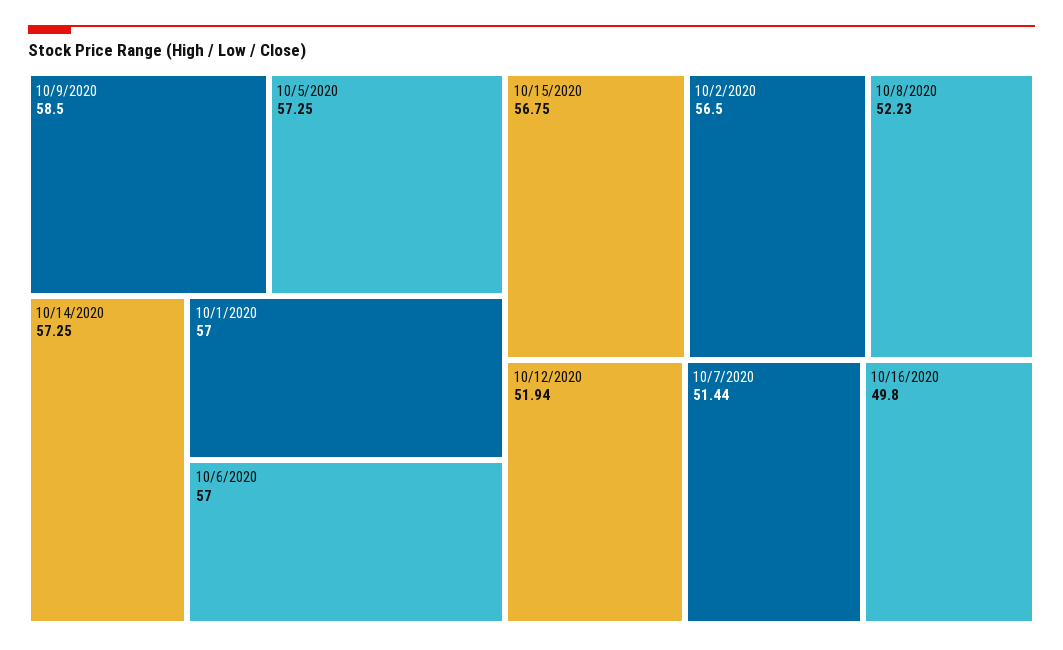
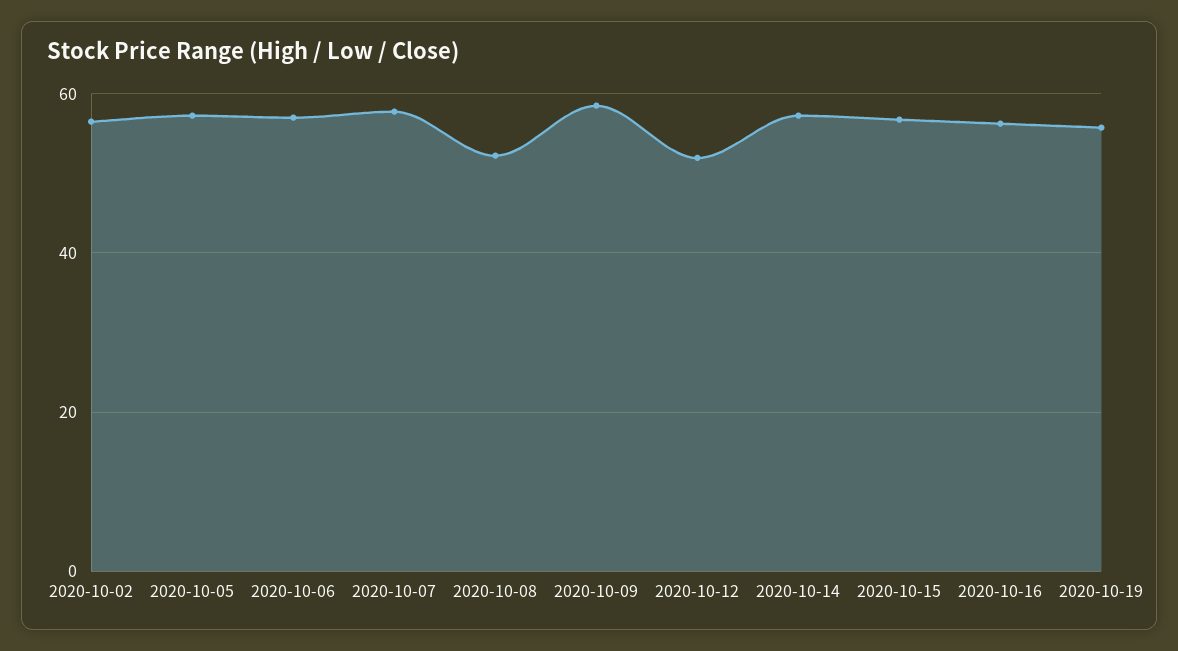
10/1/2020: 57 -> none
10/7/2020: 51.44 -> 58
10/16/2020: 49.8 -> 56
2020-10-19: none -> 56

